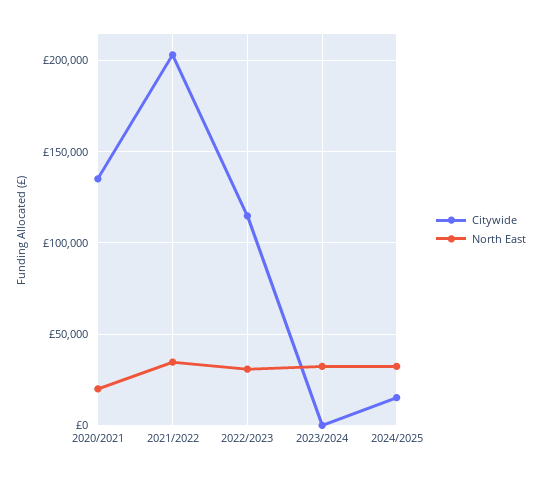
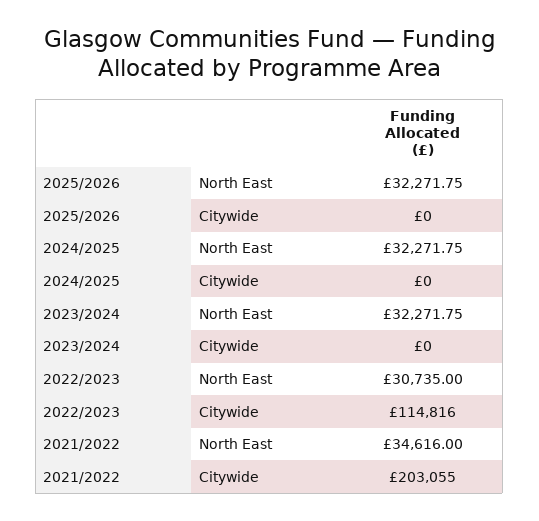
Citywide, 2020/2021: 135000 -> none
North East, 2020/2021: 20000 -> none
Citywide, 2024/2025: 15000 -> 0
North East, 2025/2026: none -> 32271.75
Citywide, 2025/2026: none -> 0

